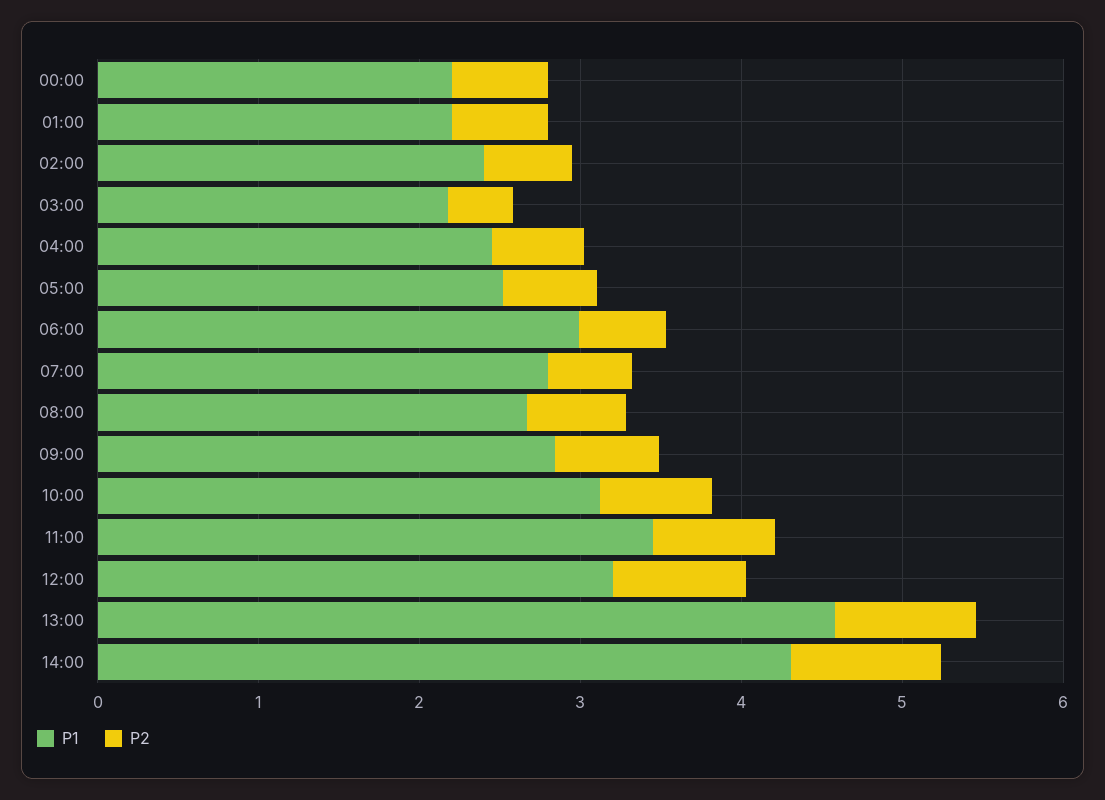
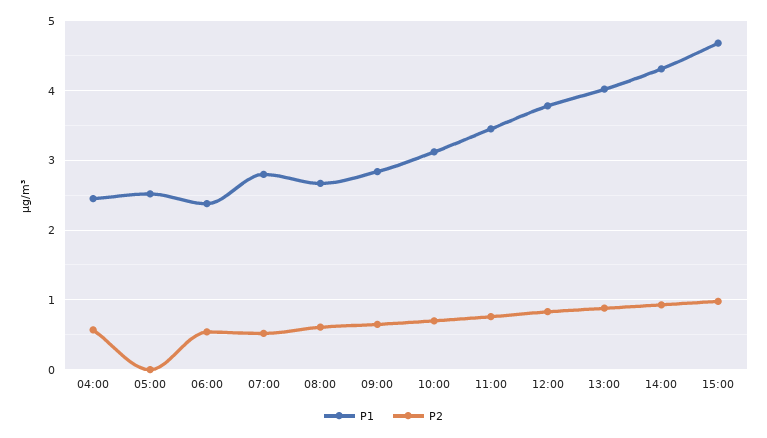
P1, 00:00: 2.2 -> none
P2, 00:00: 0.6 -> none
P1, 01:00: 2.2 -> none
P2, 01:00: 0.6 -> none
P1, 02:00: 2.4 -> none
P2, 02:00: 0.6 -> none
P1, 03:00: 2.2 -> none
P2, 03:00: 0.4 -> none
P2, 05:00: 0.6 -> 0
P1, 06:00: 3 -> 2.4
P1, 12:00: 3.2 -> 3.8
P1, 13:00: 4.6 -> 4
P1, 15:00: none -> 4.7
P2, 15:00: none -> 1

